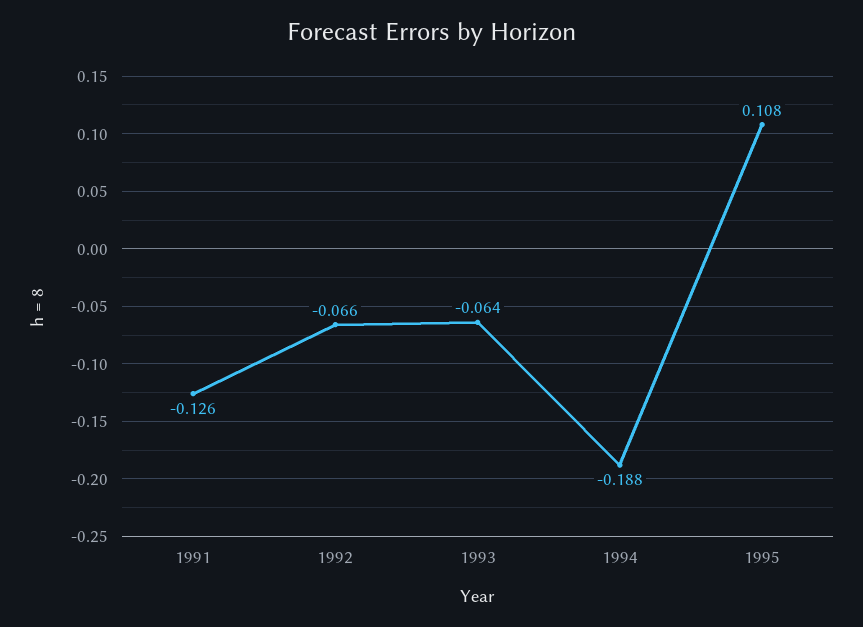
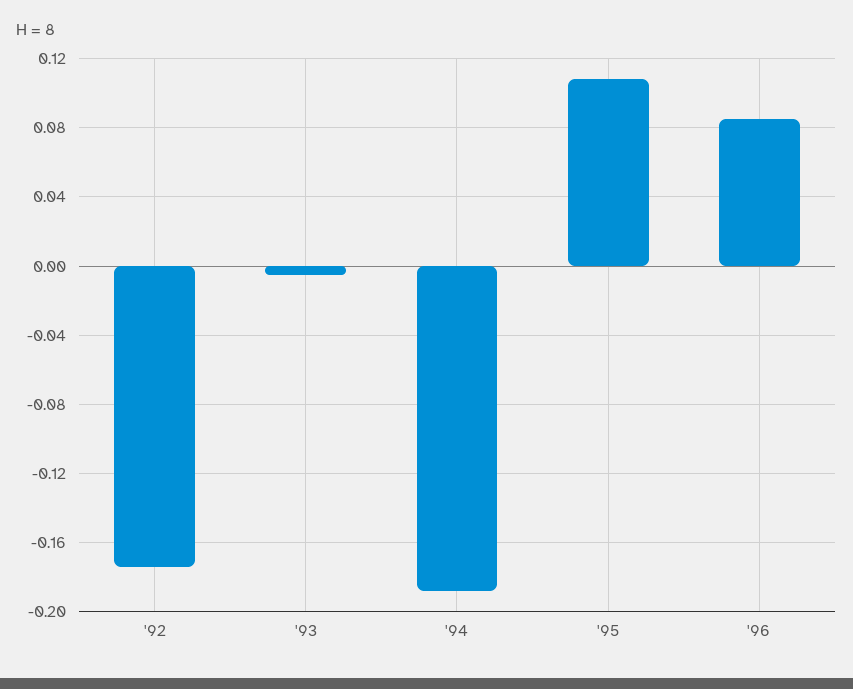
1991: -0.126 -> none
1992: -0.066 -> -0.175
1993: -0.064 -> -0.005
'96: none -> 0.085

